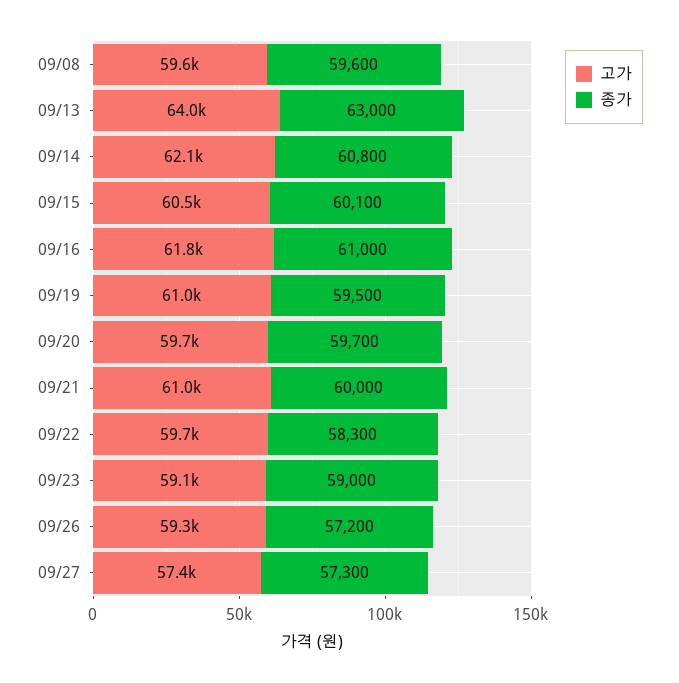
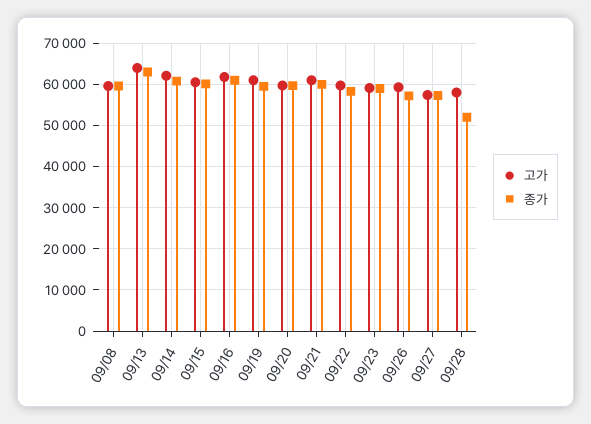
고가, 09/28: none -> 58000
종가, 09/28: none -> 52000

